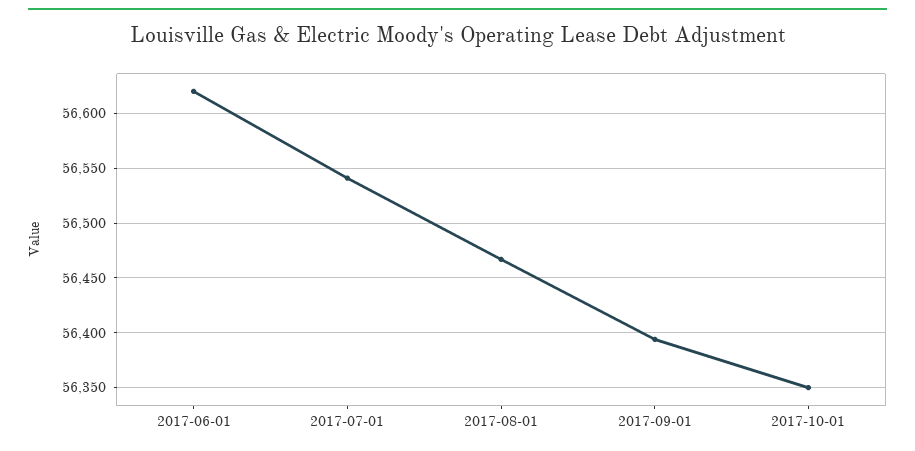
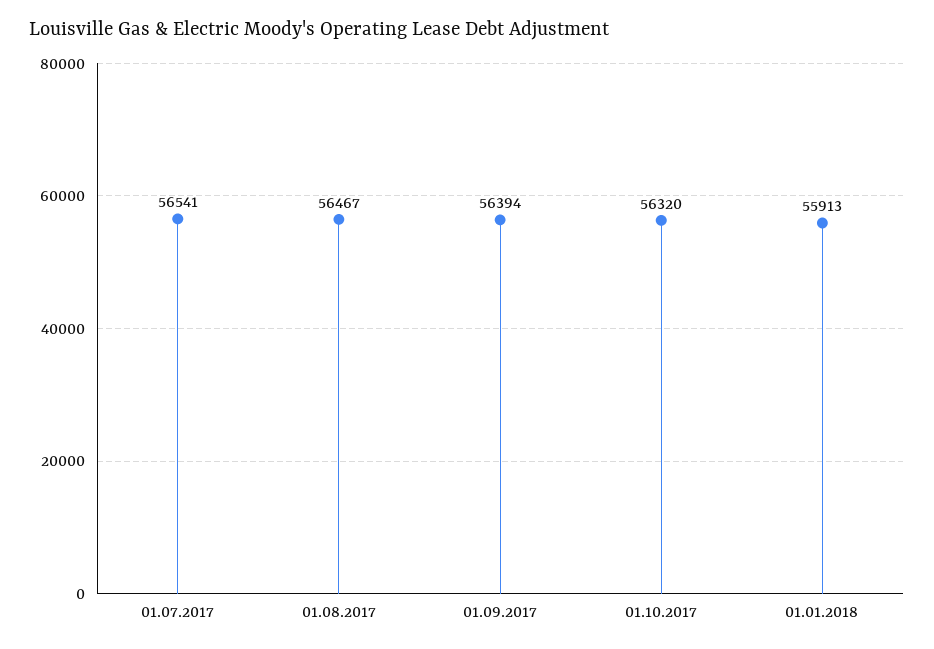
2017-06-01: 56620 -> none
2017-10-01: 56350 -> 56320
01.01.2018: none -> 55913

